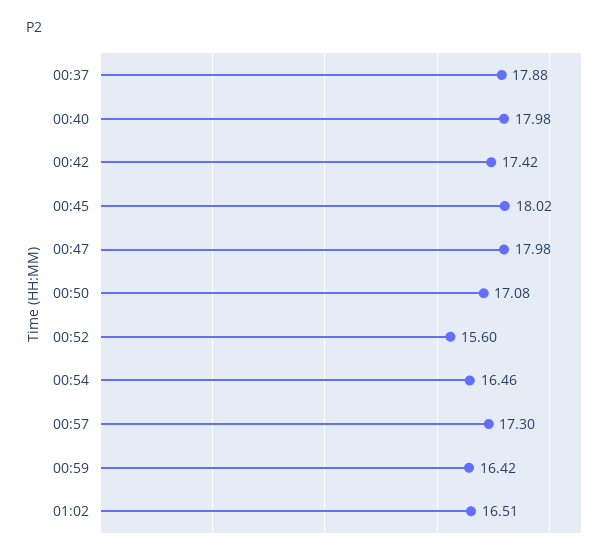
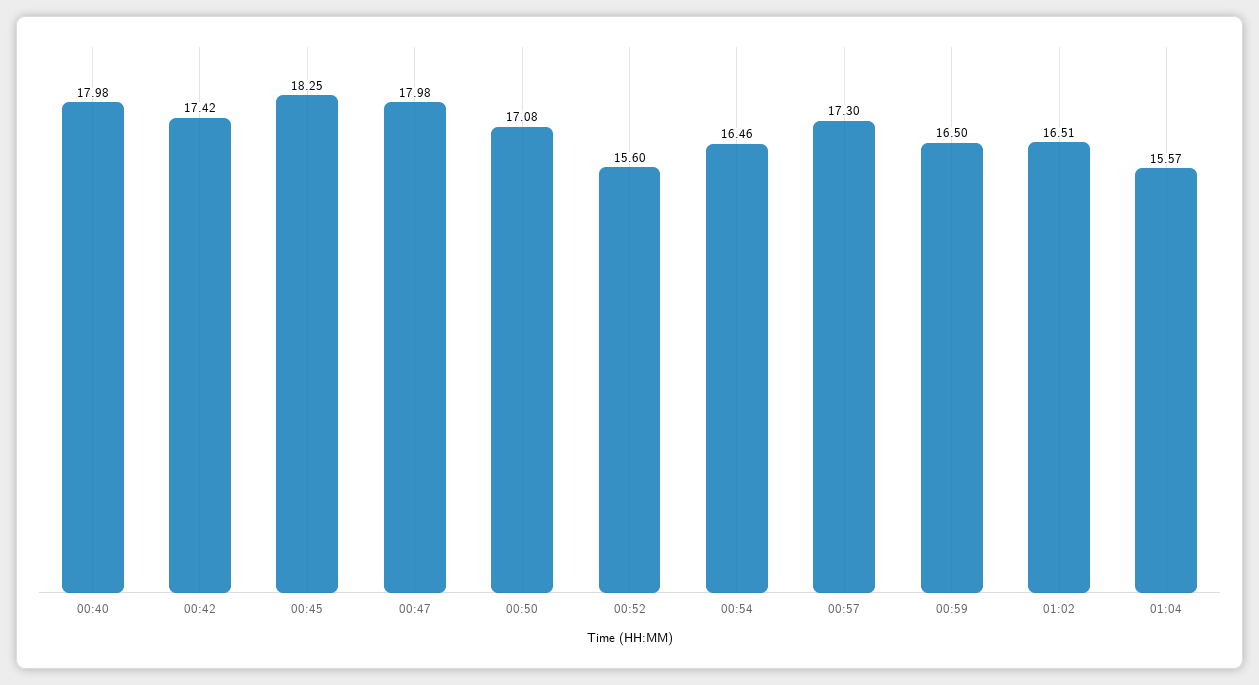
00:37: 17.88 -> none
00:45: 18.02 -> 18.25
00:59: 16.42 -> 16.5
01:04: none -> 15.57

